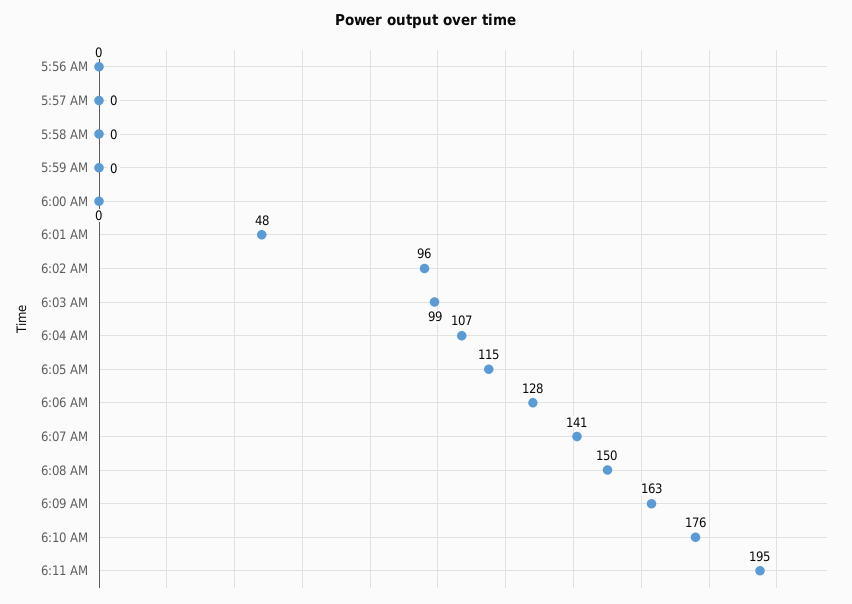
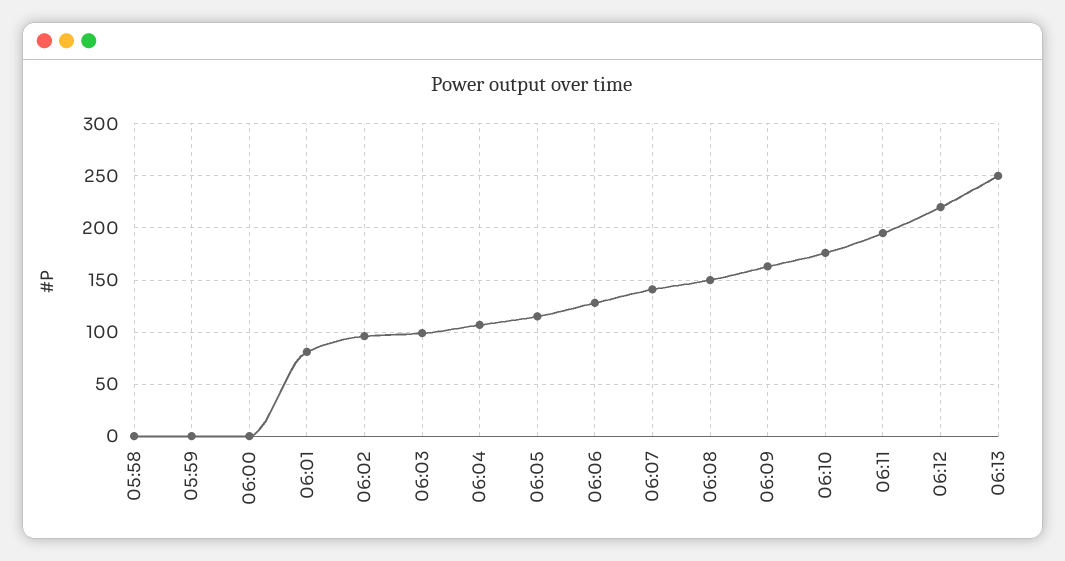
5:56 AM: 0 -> none
5:57 AM: 0 -> none
6:01 AM: 48 -> 80
06:12: none -> 220
06:13: none -> 250

